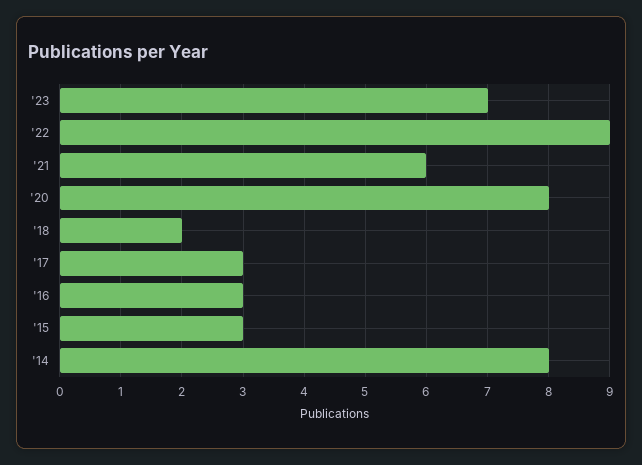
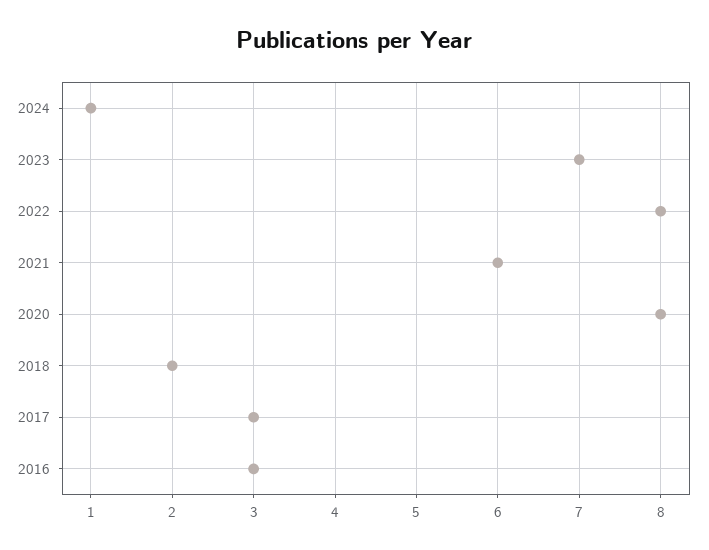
'22: 9 -> 8
'15: 3 -> none
'14: 8 -> none
2024: none -> 1

